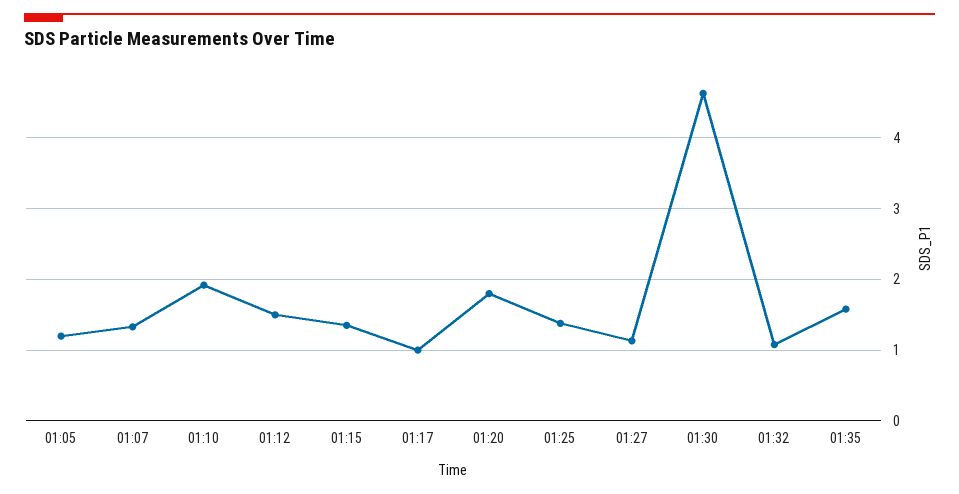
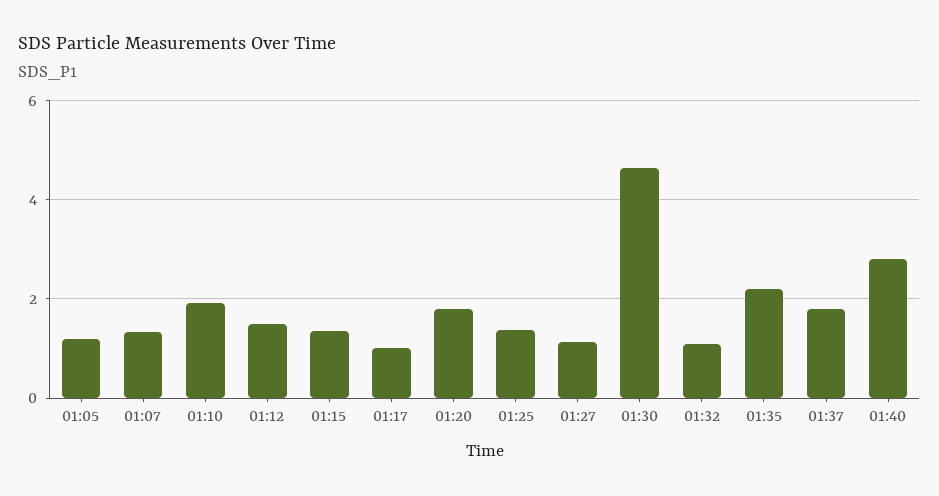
01:35: 1.6 -> 2.2
01:37: none -> 1.8
01:40: none -> 2.8

